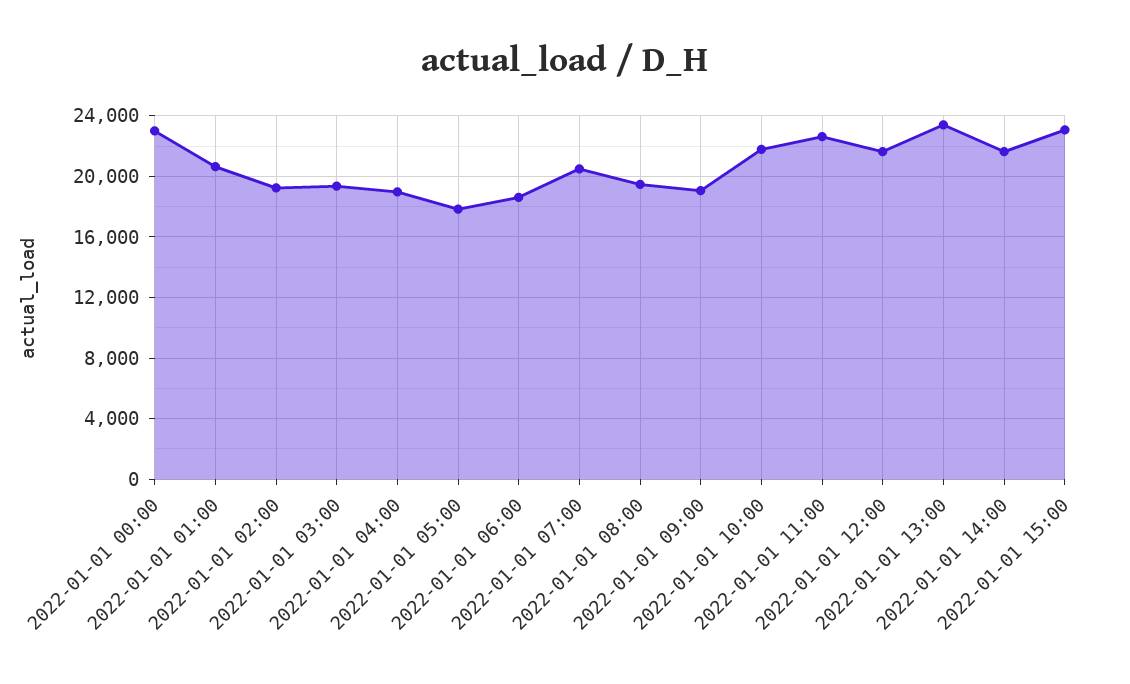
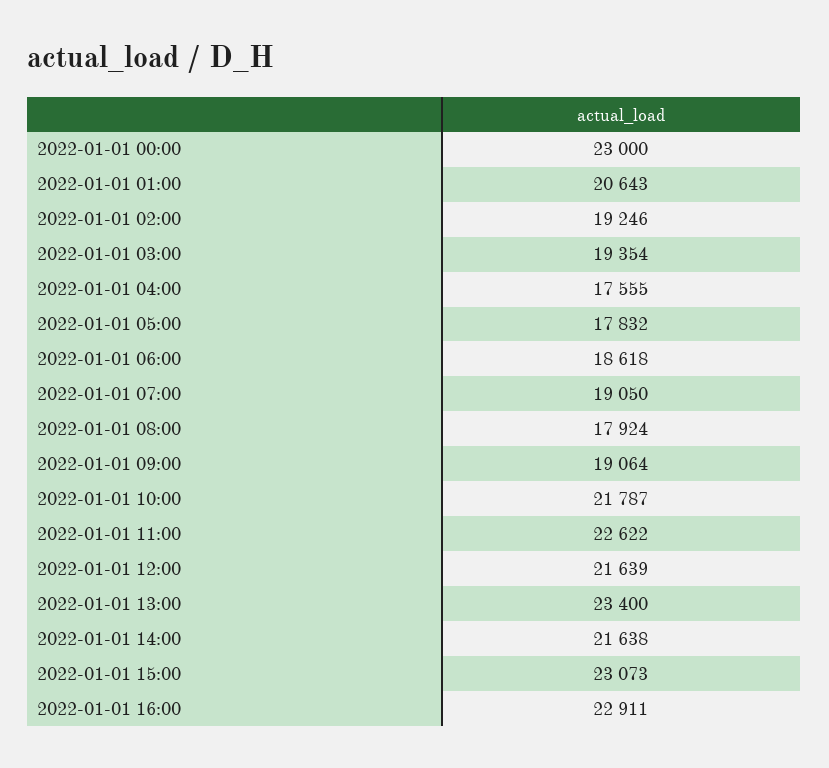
2022-01-01 04:00: 19000 -> 17555
2022-01-01 07:00: 20500 -> 19050
2022-01-01 08:00: 19500 -> 17924
2022-01-01 16:00: none -> 22911

